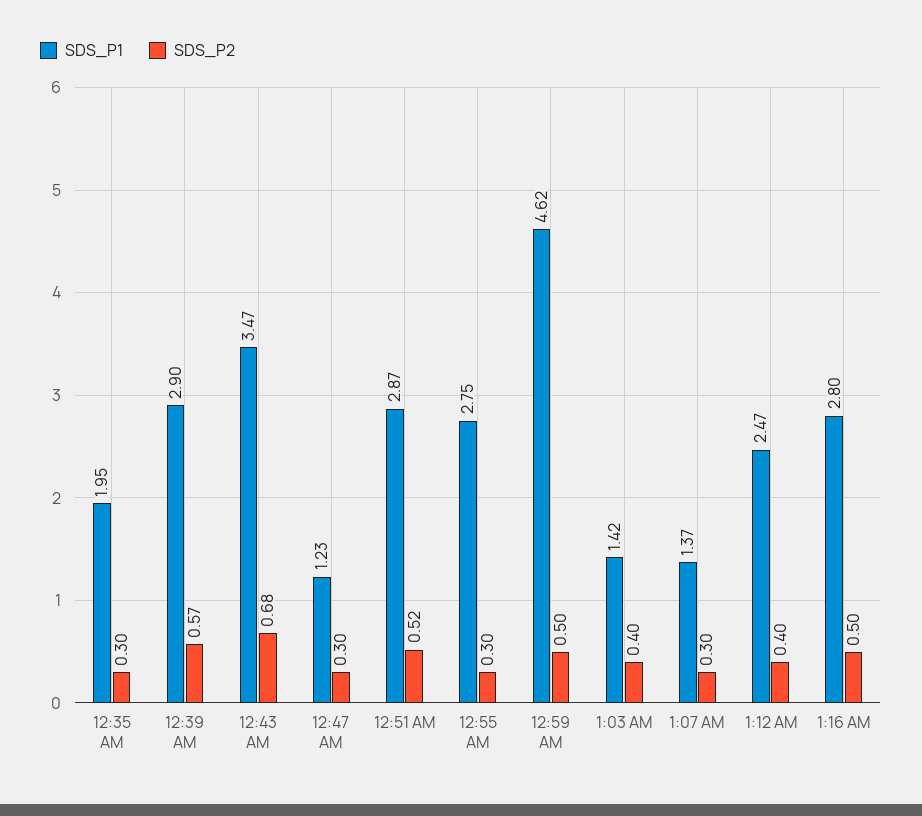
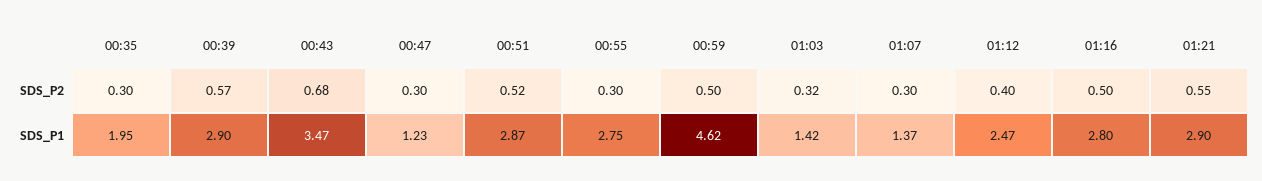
SDS_P2, 1:03 AM: 0.4 -> 0.32
SDS_P2, 01:21: none -> 0.55
SDS_P1, 01:21: none -> 2.9

